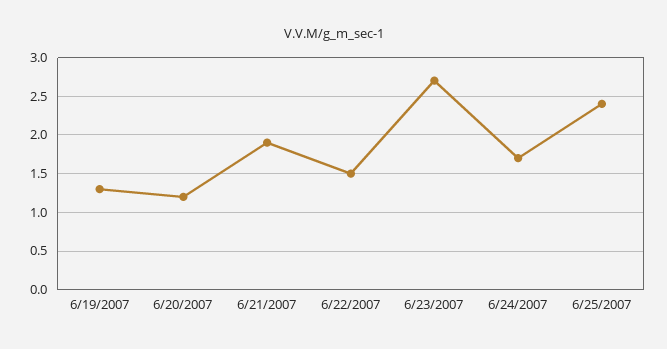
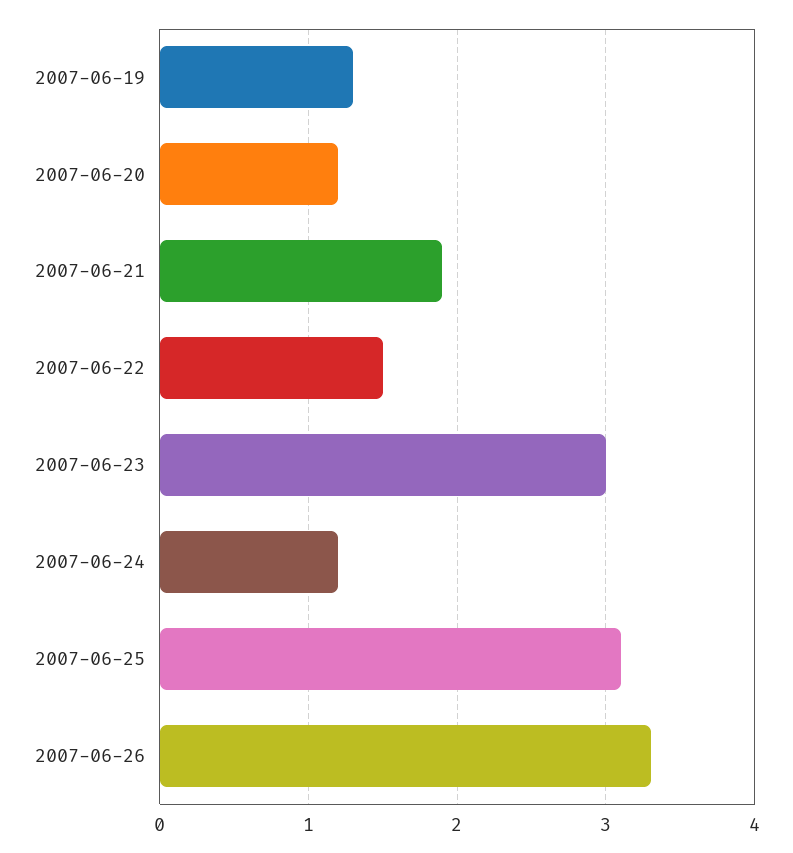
6/23/2007: 2.7 -> 3
6/24/2007: 1.7 -> 1.2
6/25/2007: 2.4 -> 3.1
2007-06-26: none -> 3.3

